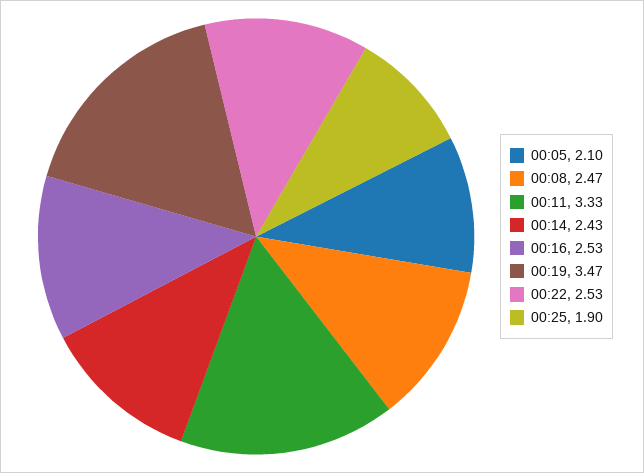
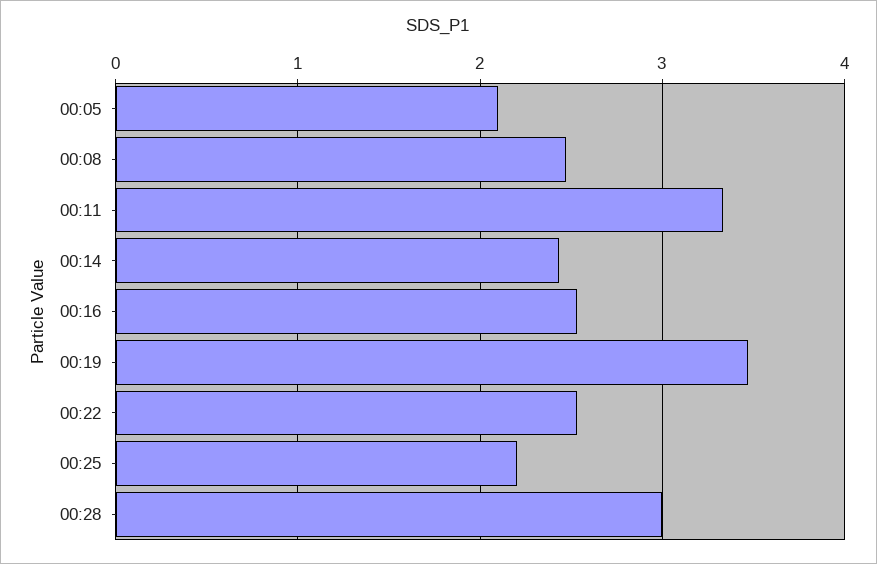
00:25: 1.9 -> 2.2
00:28: none -> 3

